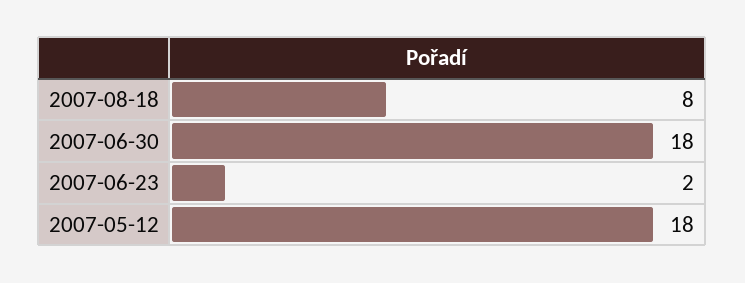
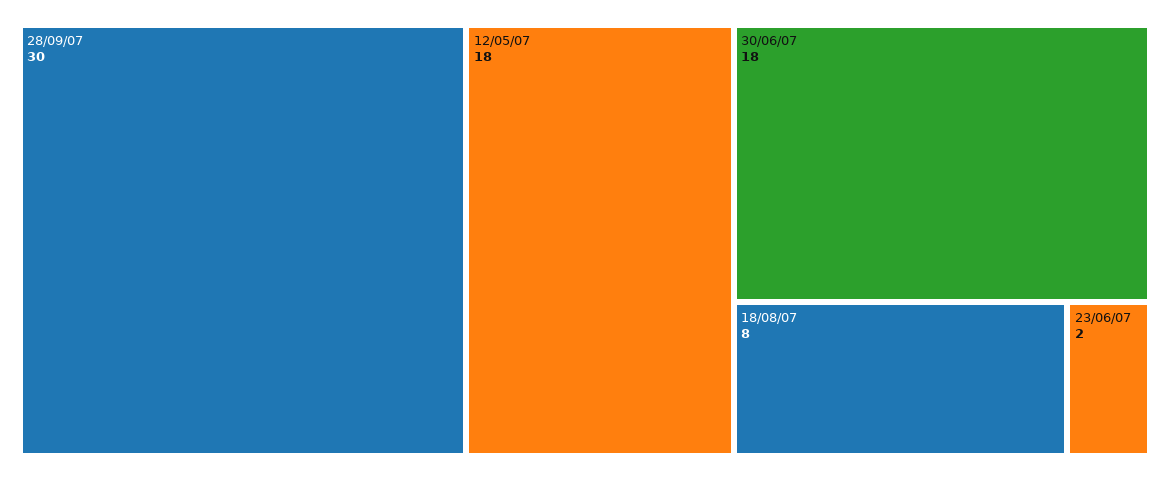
28/09/07: none -> 30

